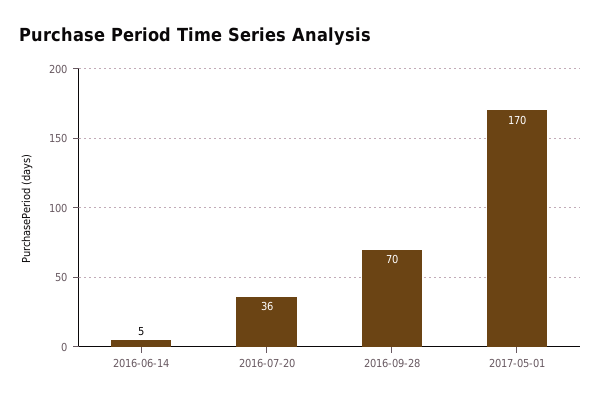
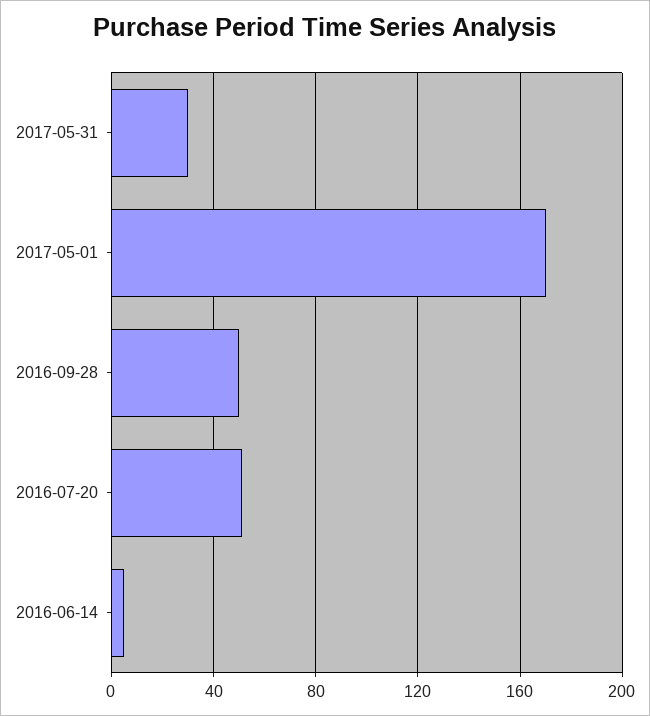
2016-07-20: 36 -> 50
2016-09-28: 70 -> 50
2017-05-31: none -> 30

